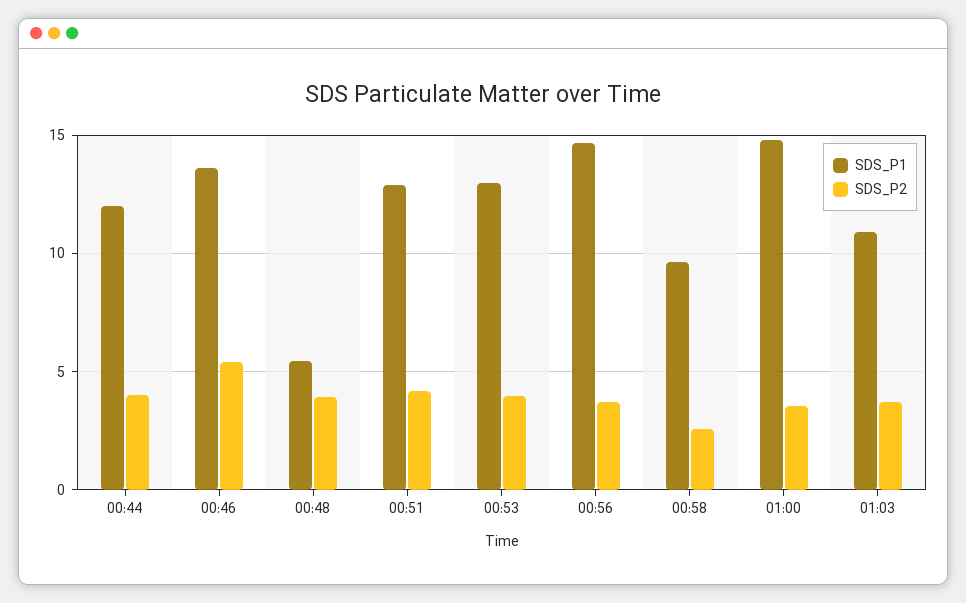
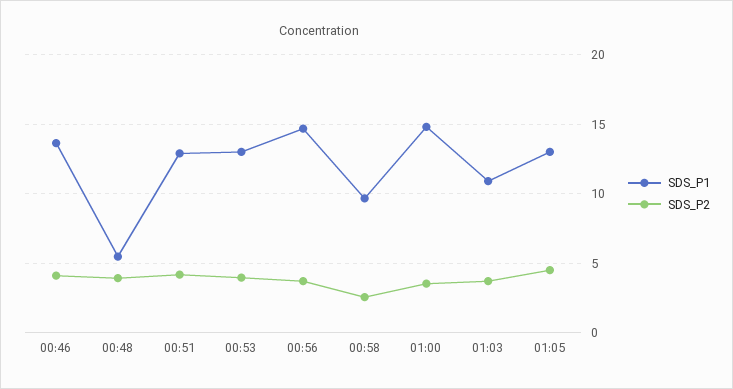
SDS_P1, 00:44: 12 -> none
SDS_P2, 00:44: 4 -> none
SDS_P2, 00:46: 5.5 -> 4
SDS_P1, 01:05: none -> 13
SDS_P2, 01:05: none -> 4.5

